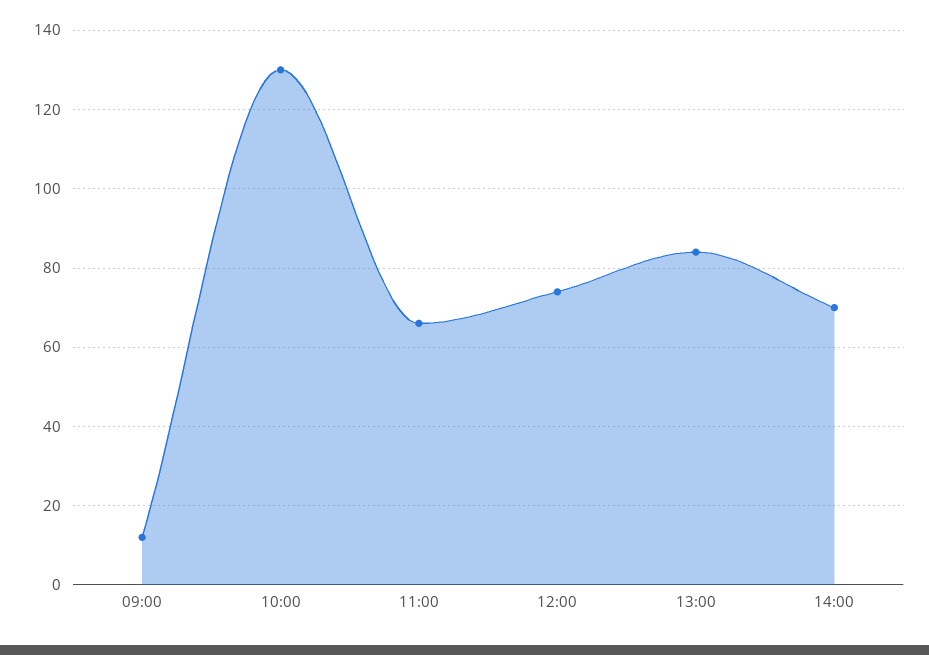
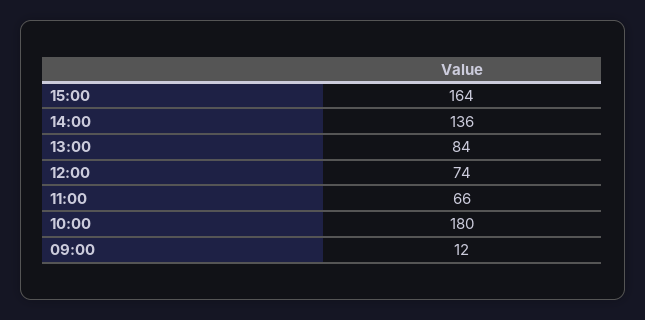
10:00: 130 -> 180
14:00: 70 -> 136
15:00: none -> 164

